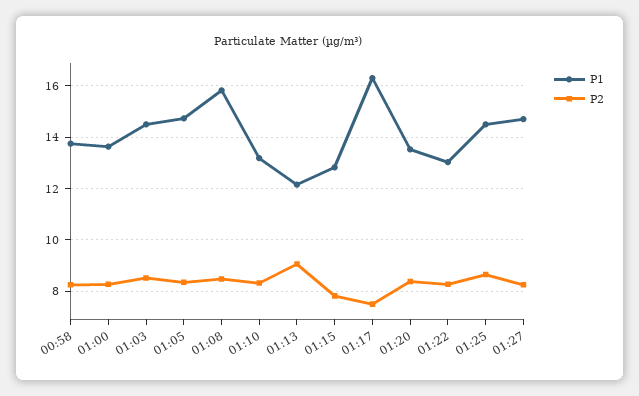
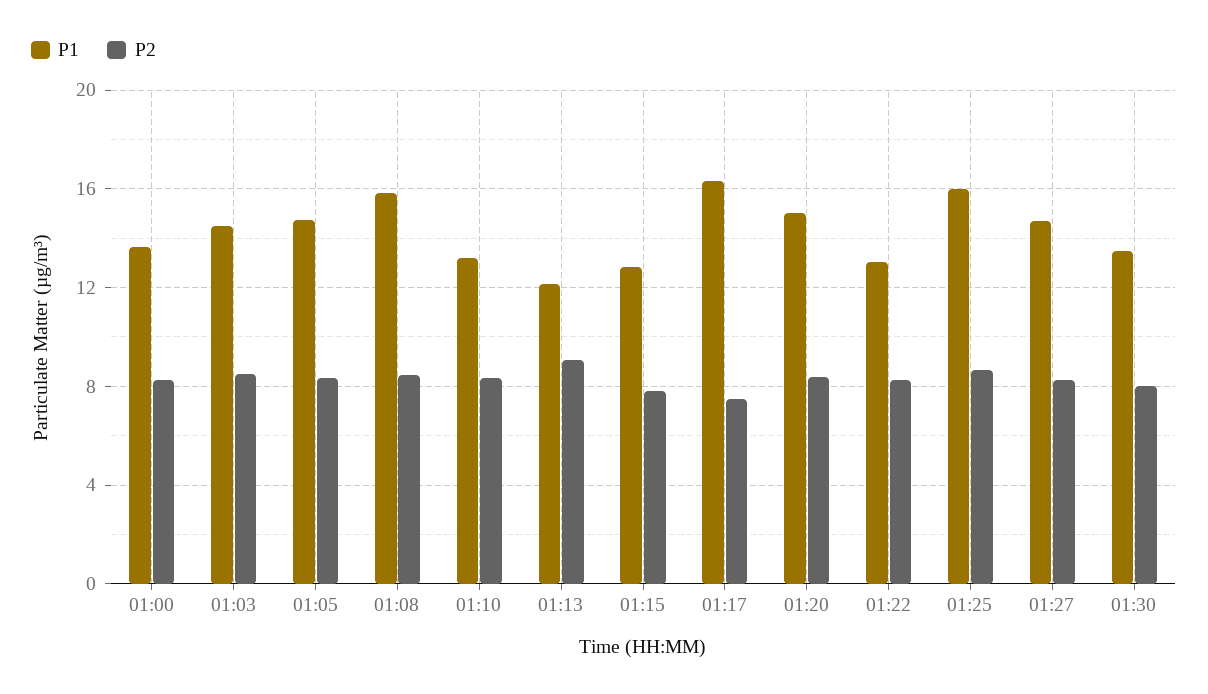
P1, 00:58: 13.75 -> none
P2, 00:58: 8.25 -> none
P1, 01:20: 13.5 -> 15
P1, 01:25: 14.5 -> 16
P1, 01:30: none -> 13.5
P2, 01:30: none -> 8

